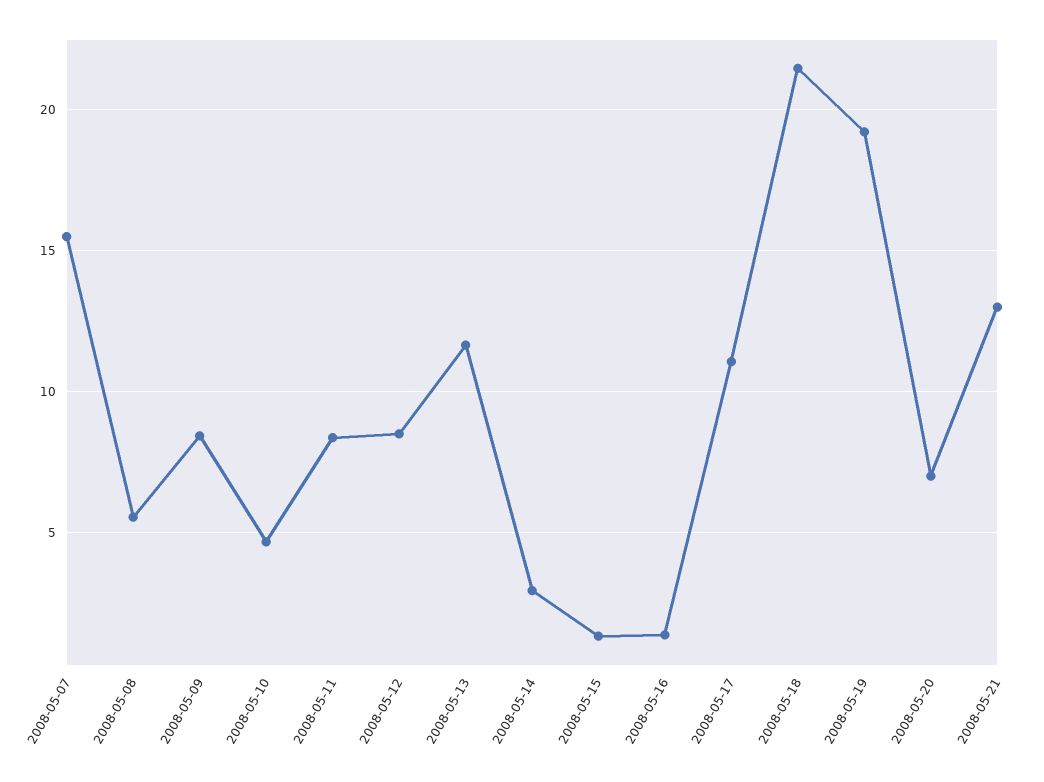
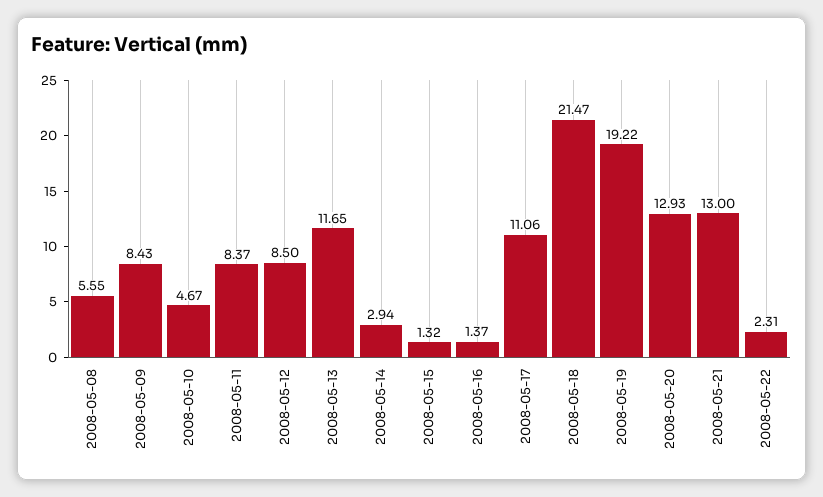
2008-05-07: 15.5 -> none
2008-05-20: 7 -> 12.93
2008-05-22: none -> 2.31

